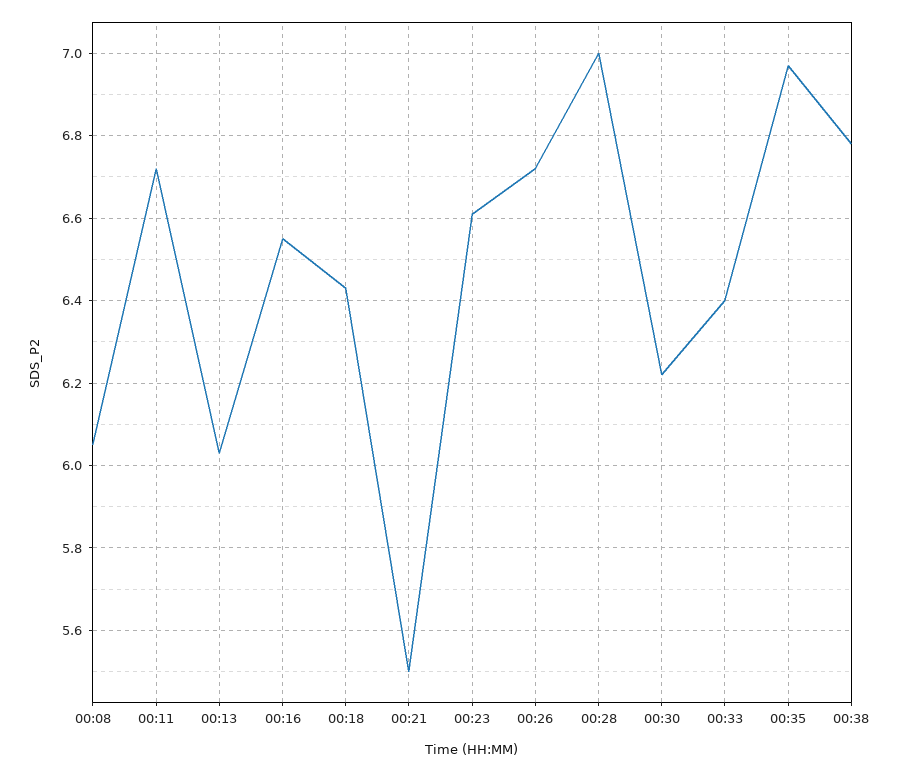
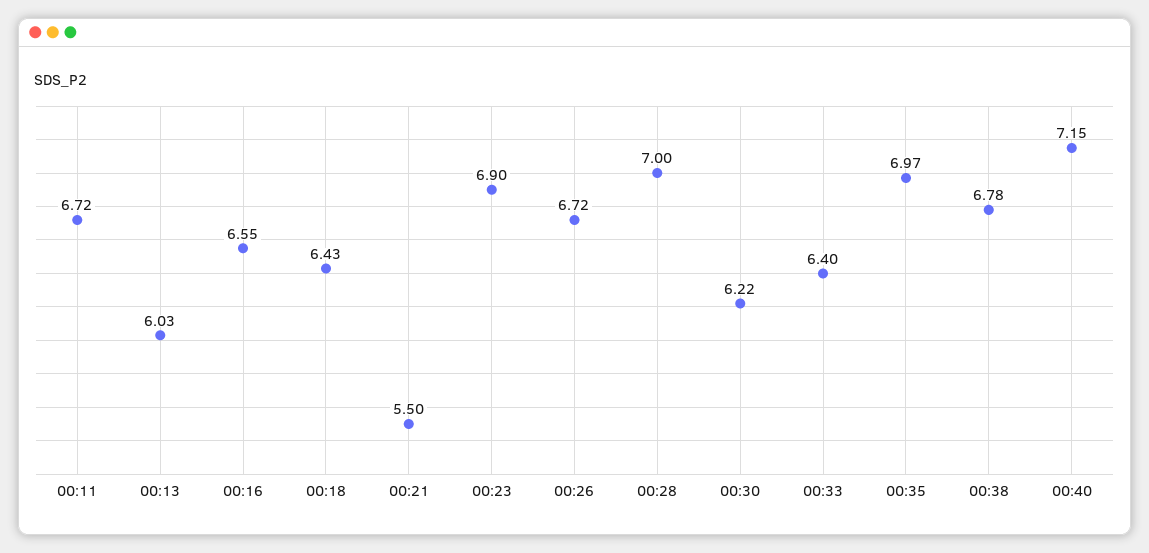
00:08: 6.05 -> none
00:23: 6.6 -> 6.9
00:40: none -> 7.15

